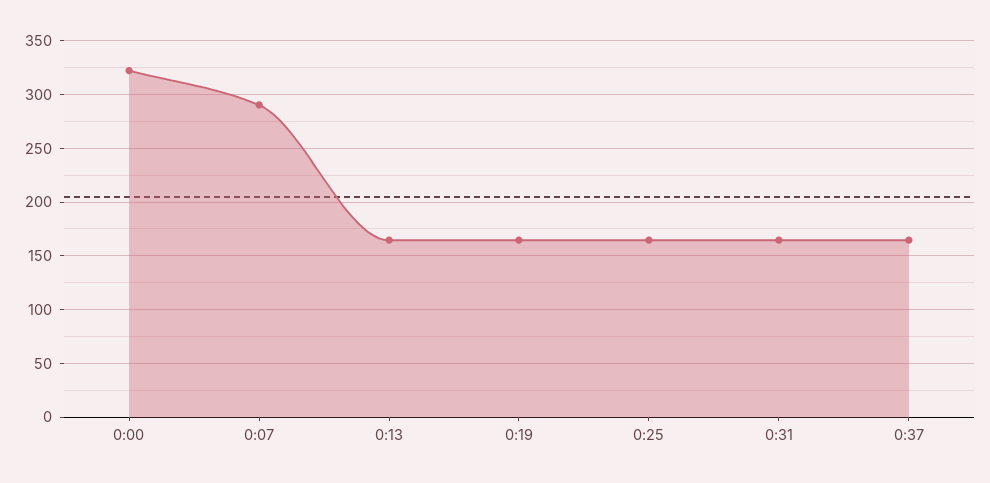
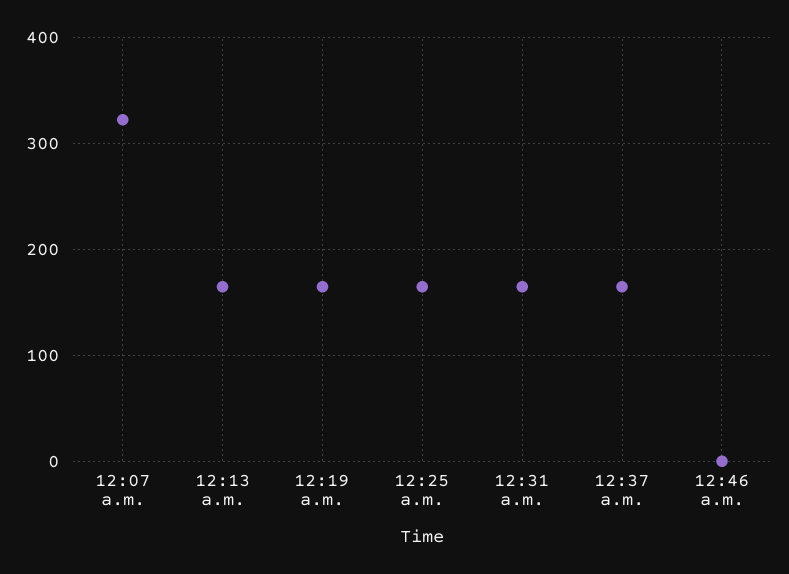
0:00: 320 -> none
0:07: 290 -> 320
12:46 a.m.: none -> 0

